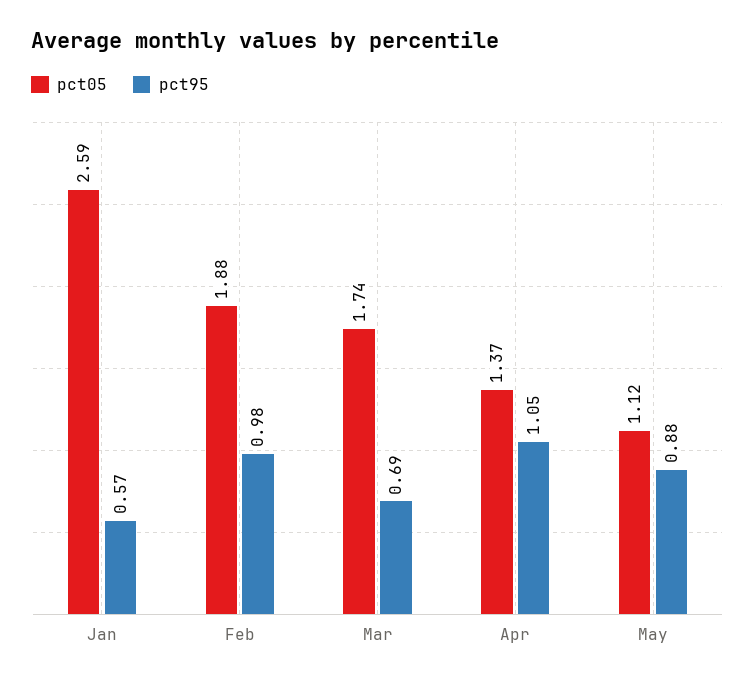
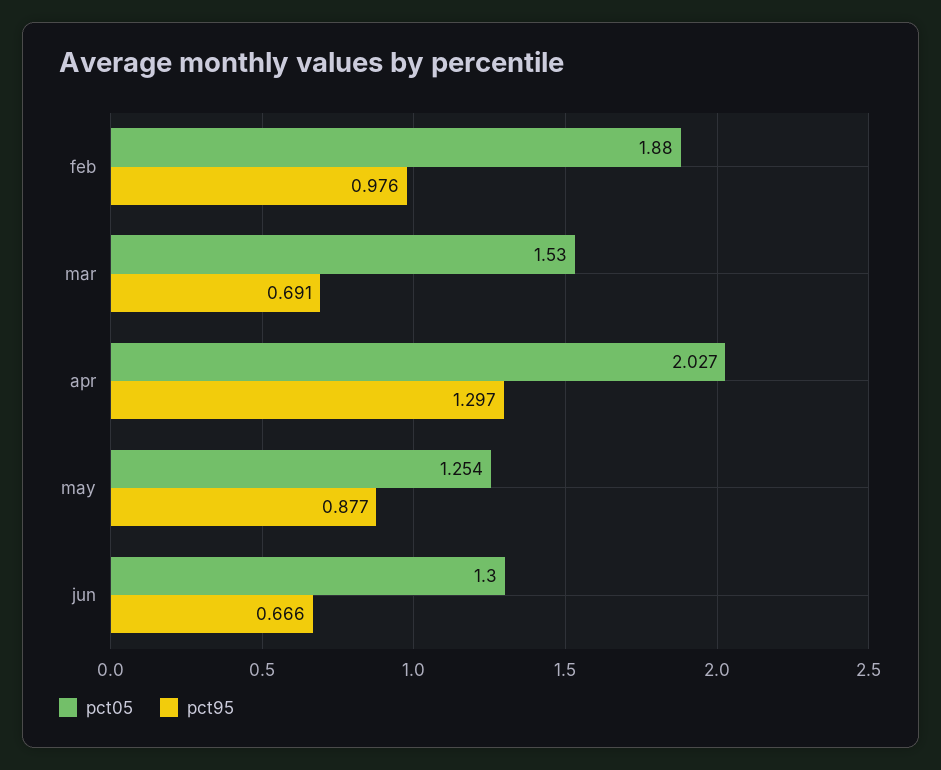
pct05, Jan: 2.59 -> none
pct95, Jan: 0.57 -> none
pct05, Mar: 1.74 -> 1.53
pct05, Apr: 1.37 -> 2.027
pct95, Apr: 1.05 -> 1.297
pct05, May: 1.12 -> 1.254
pct05, jun: none -> 1.3
pct95, jun: none -> 0.666

